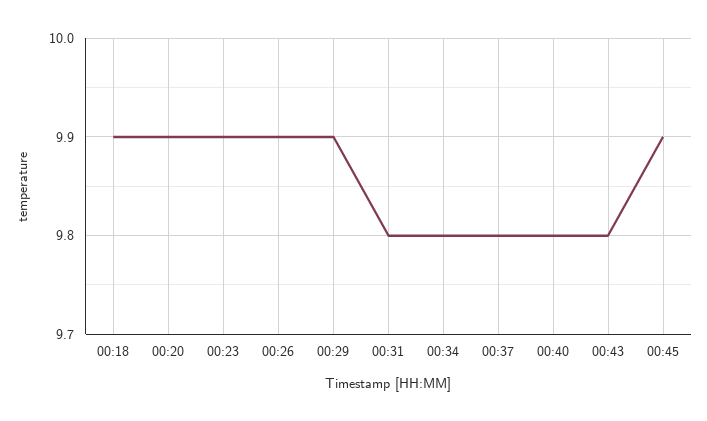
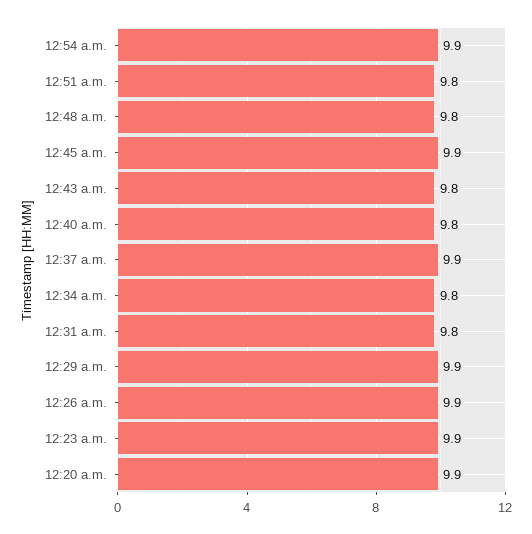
00:18: 9.9 -> none
00:37: 9.8 -> 9.9
12:54 a.m.: none -> 9.9
12:51 a.m.: none -> 9.8
12:48 a.m.: none -> 9.8

